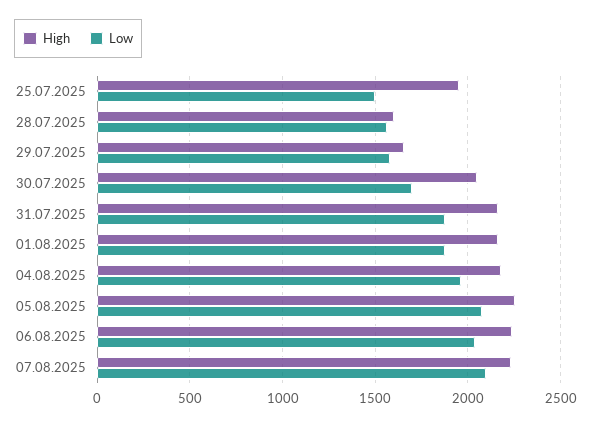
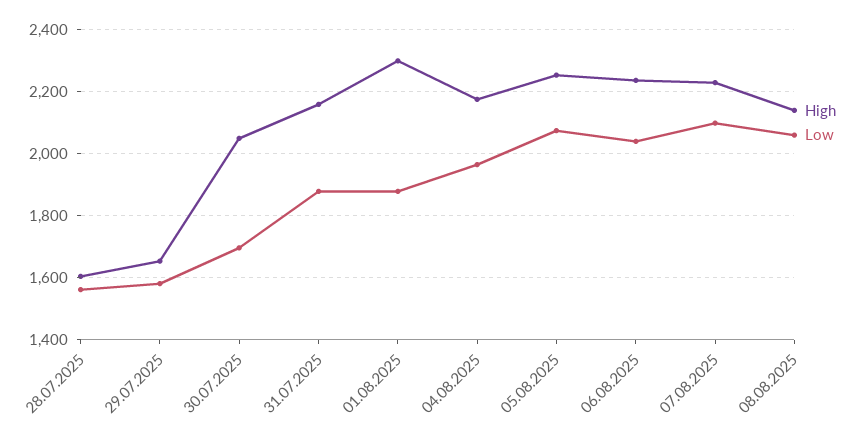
High, 25.07.2025: 1950 -> none
Low, 25.07.2025: 1500 -> none
High, 01.08.2025: 2150 -> 2300
High, 08.08.2025: none -> 2140
Low, 08.08.2025: none -> 2060

